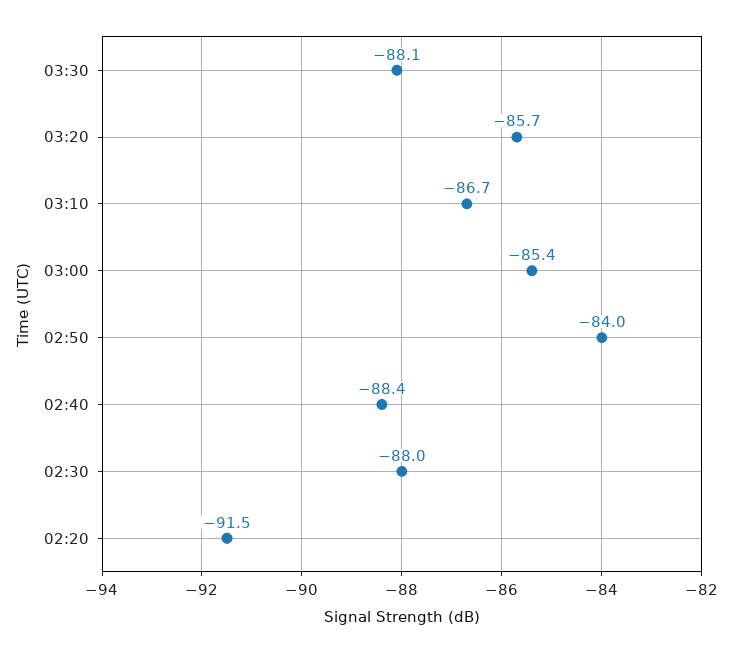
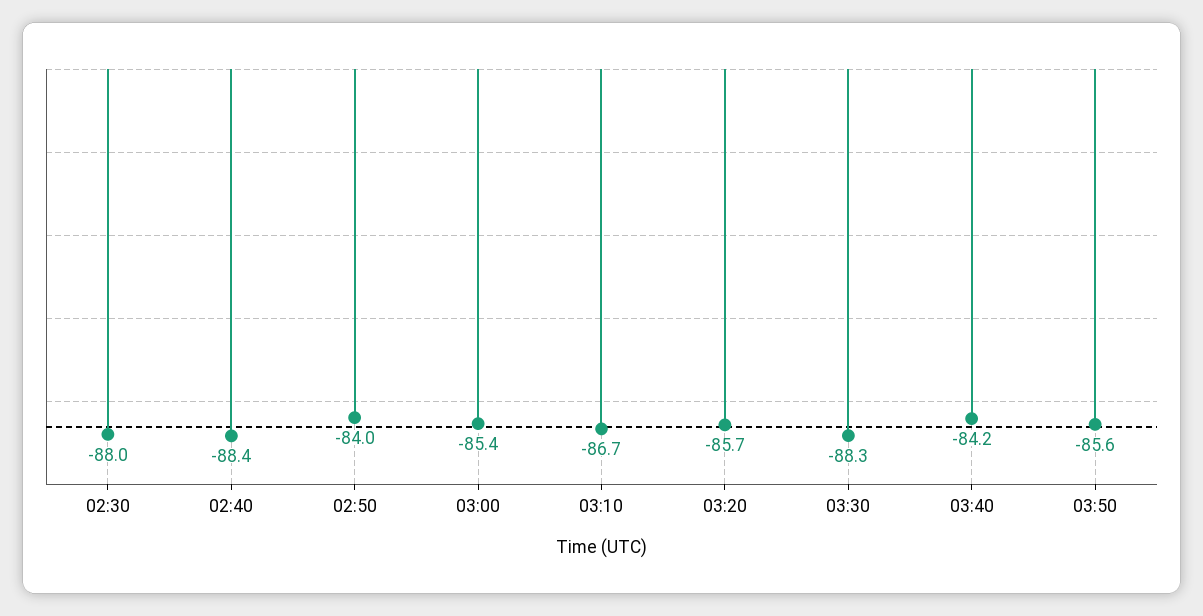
03:30: -88.1 -> -88.3
02:20: -91.5 -> none
03:40: none -> -84.2
03:50: none -> -85.6

